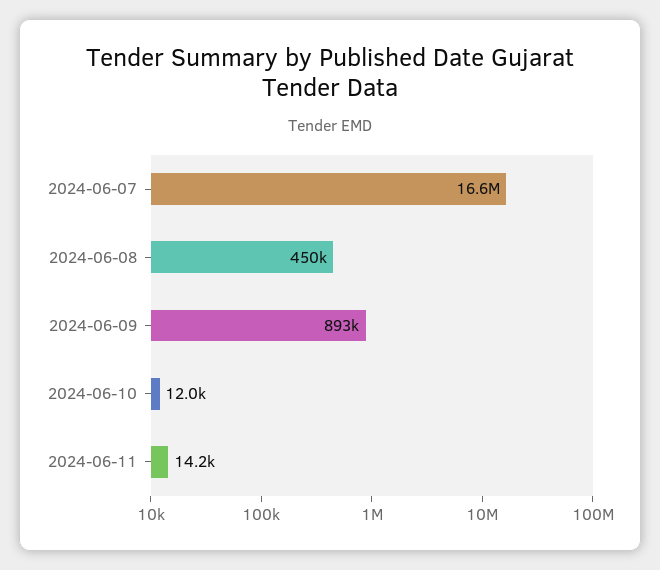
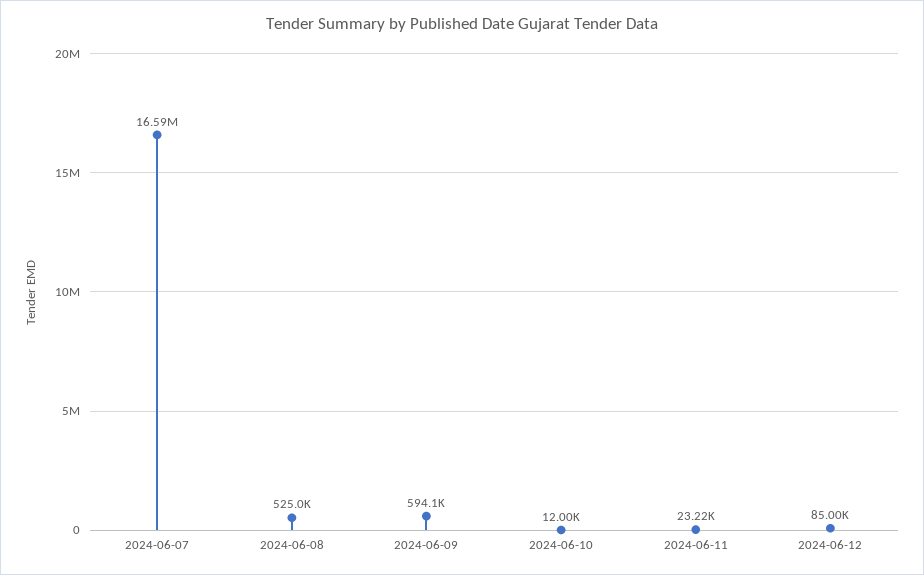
2024-06-08: 450000 -> 525000
2024-06-09: 893000 -> 594100
2024-06-11: 14200 -> 23220
2024-06-12: none -> 85000

